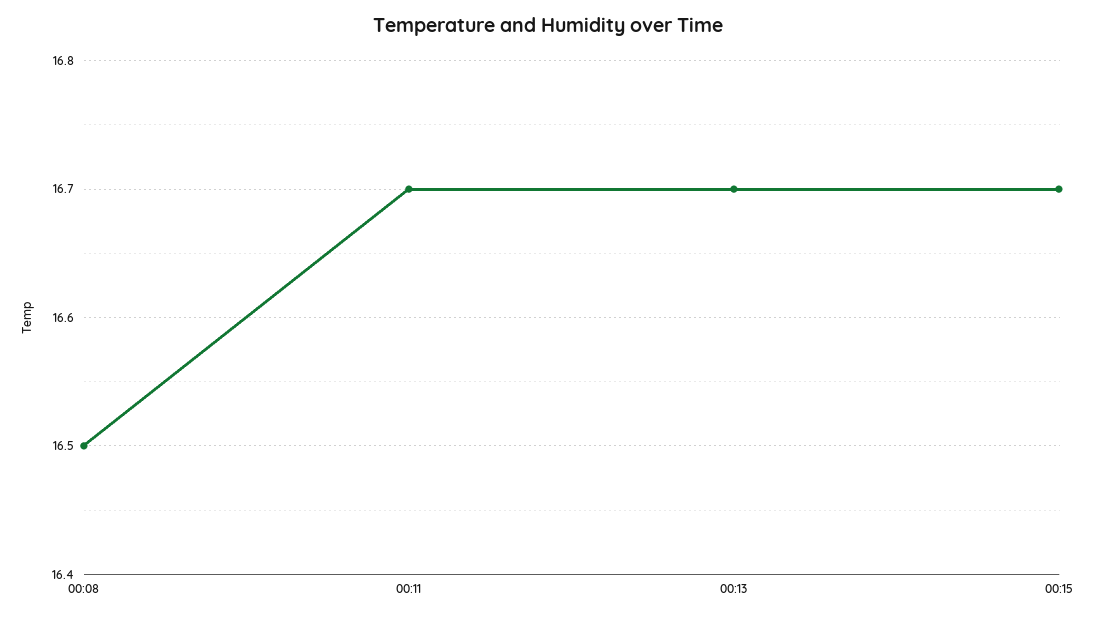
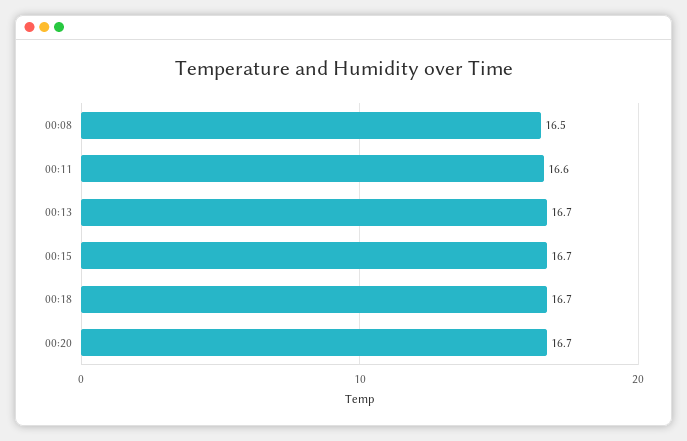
00:11: 16.7 -> 16.6
00:18: none -> 16.7
00:20: none -> 16.7

